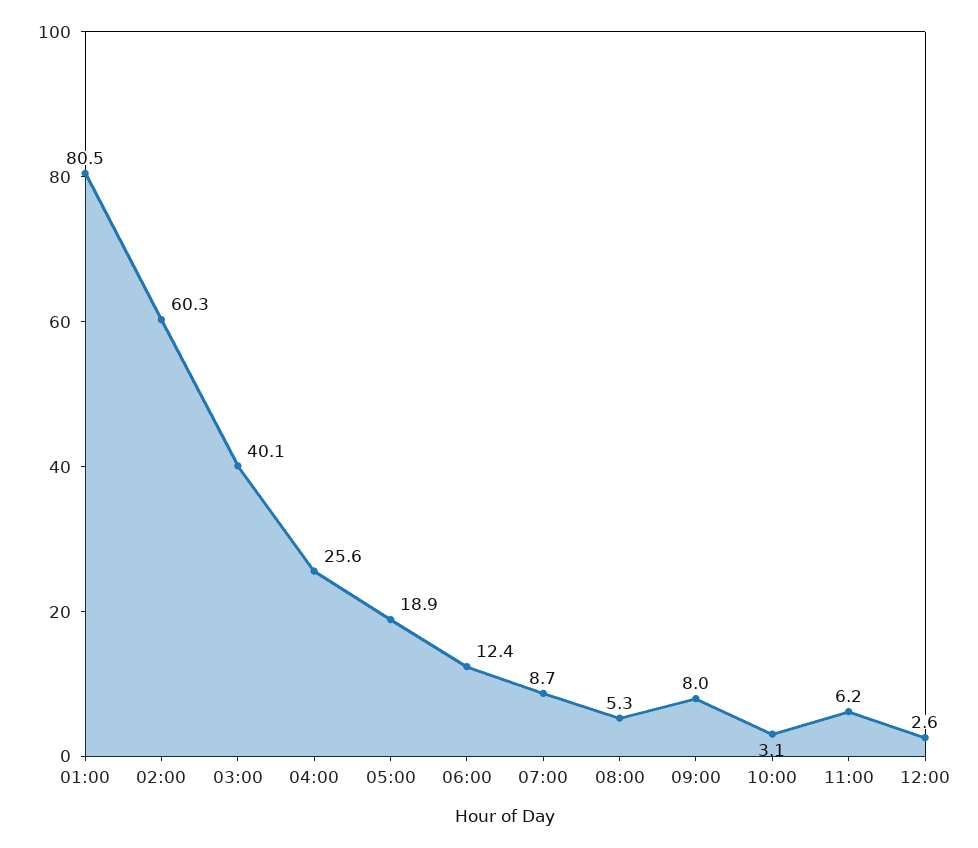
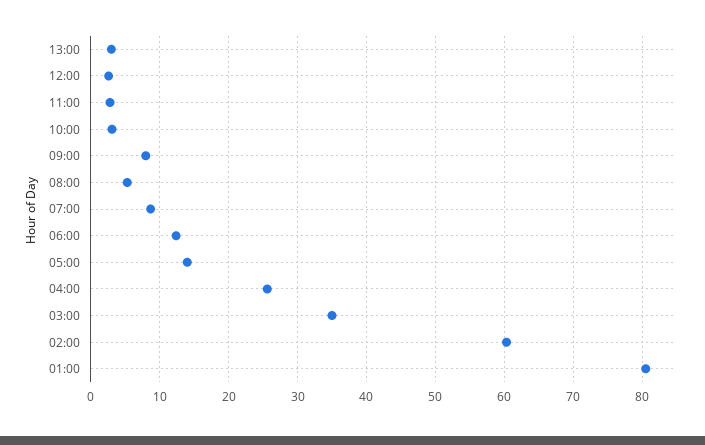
03:00: 40.1 -> 35
05:00: 18.9 -> 14
11:00: 6.2 -> 3
13:00: none -> 3

